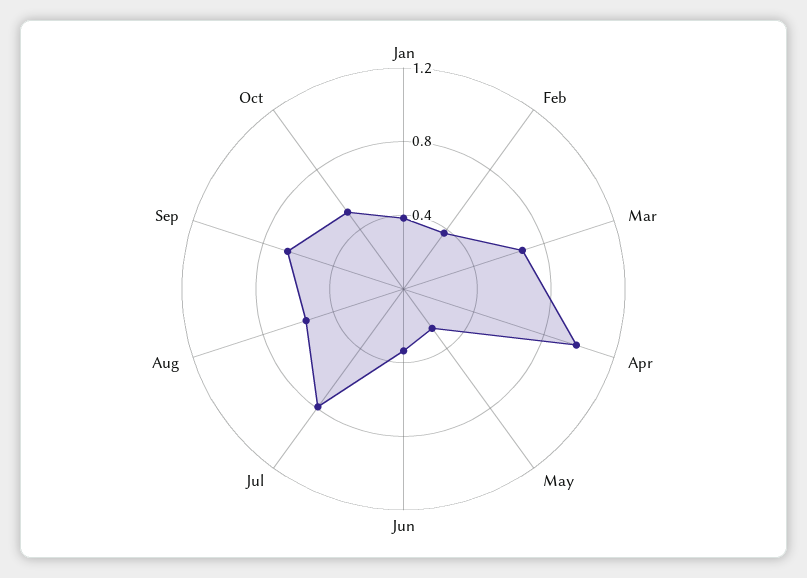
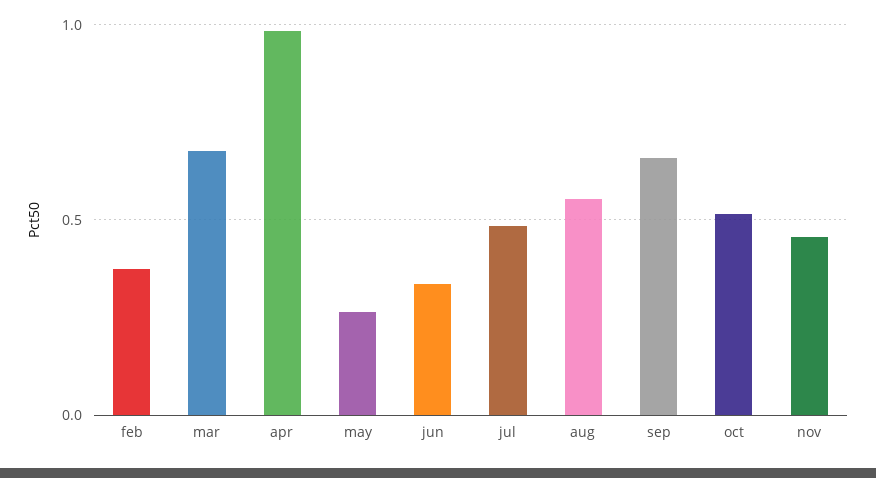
Jan: 0.4 -> none
Jul: 0.8 -> 0.5
nov: none -> 0.45

